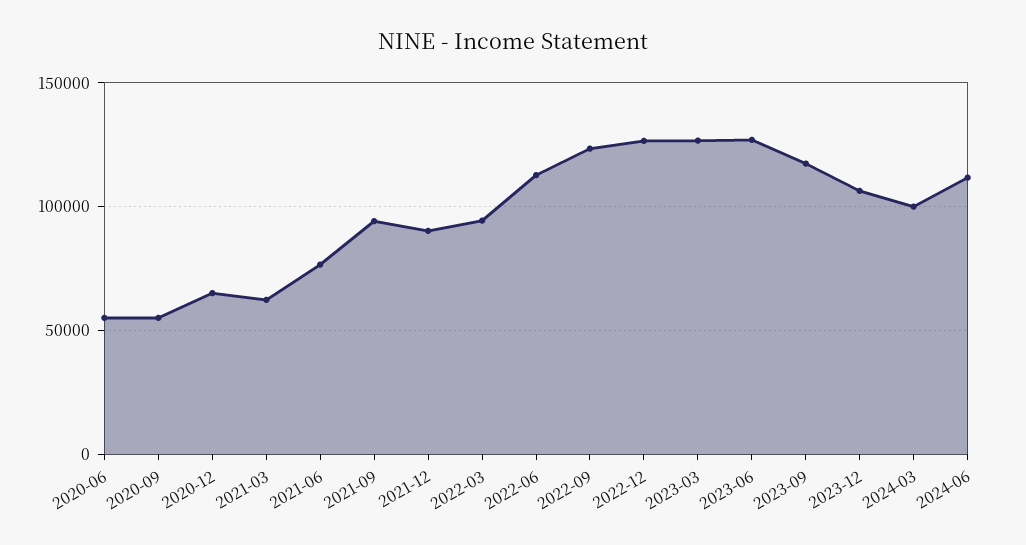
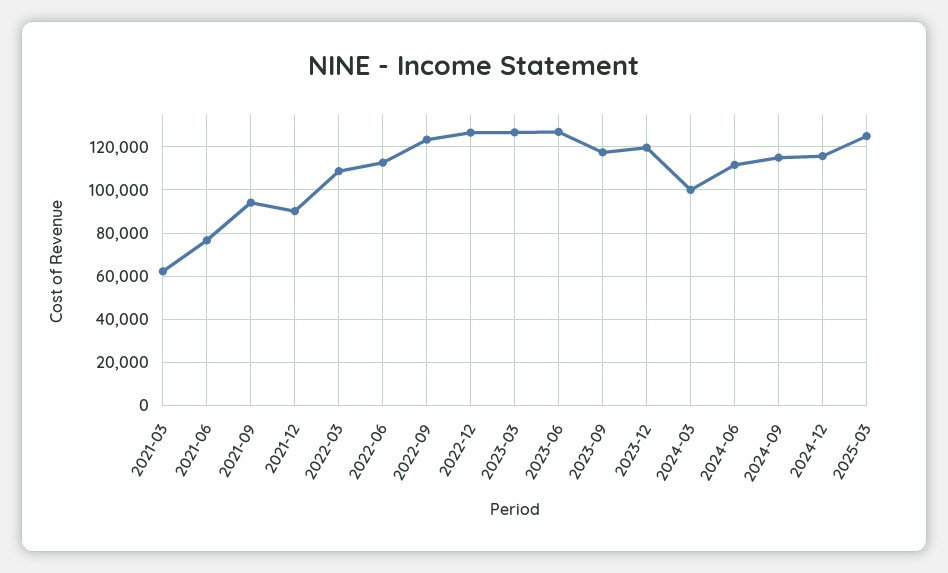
2020-06: 55000 -> none
2020-09: 55000 -> none
2020-12: 65000 -> none
2022-03: 95000 -> 110000
2023-12: 105000 -> 120000
2024-09: none -> 115000
2024-12: none -> 115000
2025-03: none -> 125000

